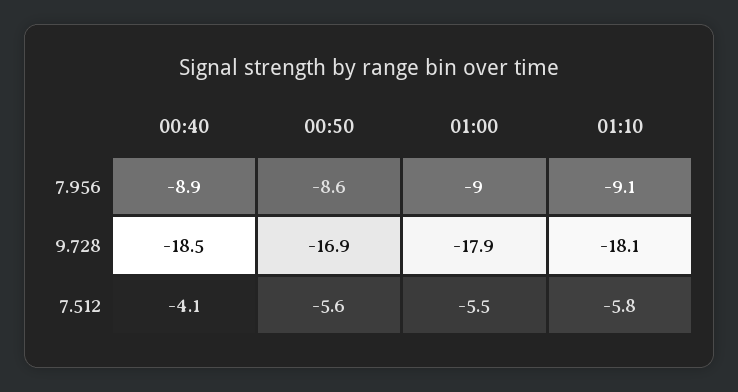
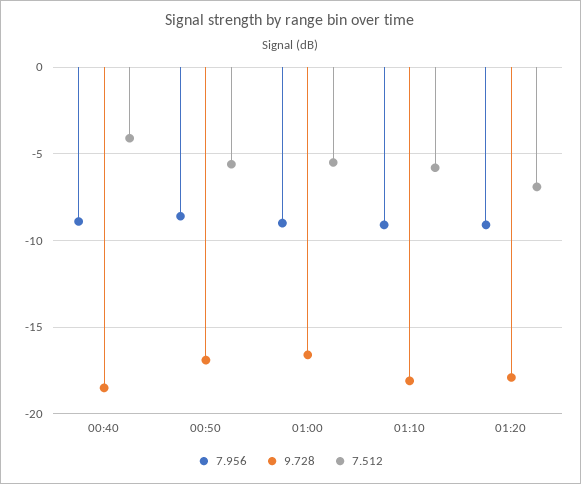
9.728, 01:00: -17.9 -> -16.5
7.956, 01:20: none -> -9
9.728, 01:20: none -> -18
7.512, 01:20: none -> -7

